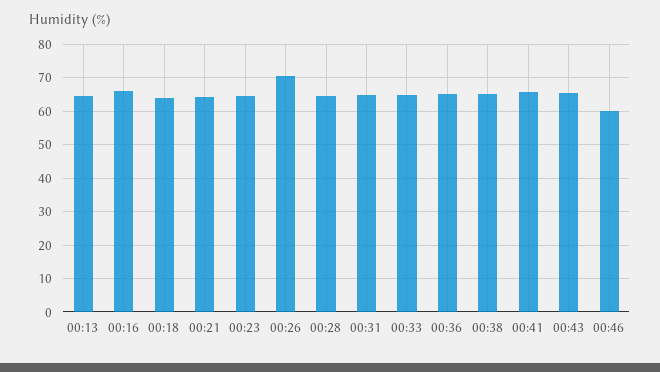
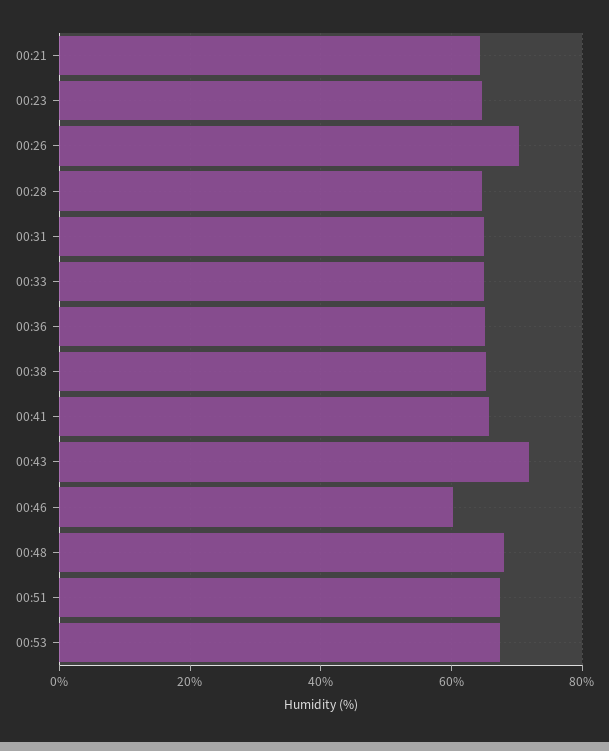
00:13: 64 -> none
00:16: 66 -> none
00:18: 64 -> none
00:43: 66 -> 72
00:48: none -> 68
00:51: none -> 68
00:53: none -> 68

